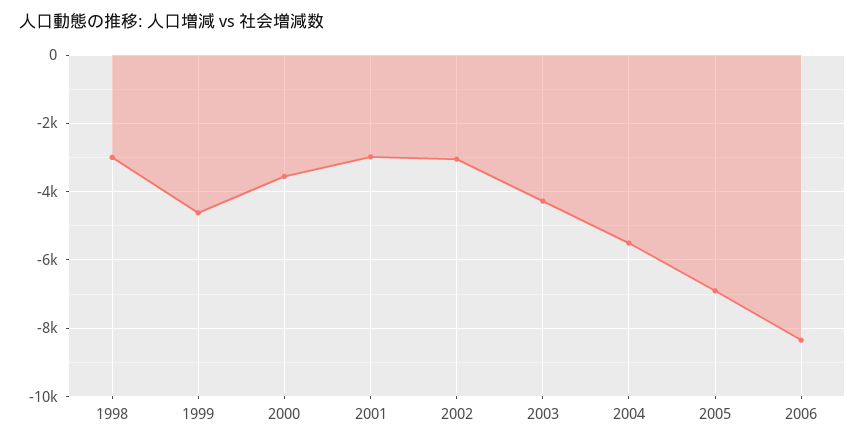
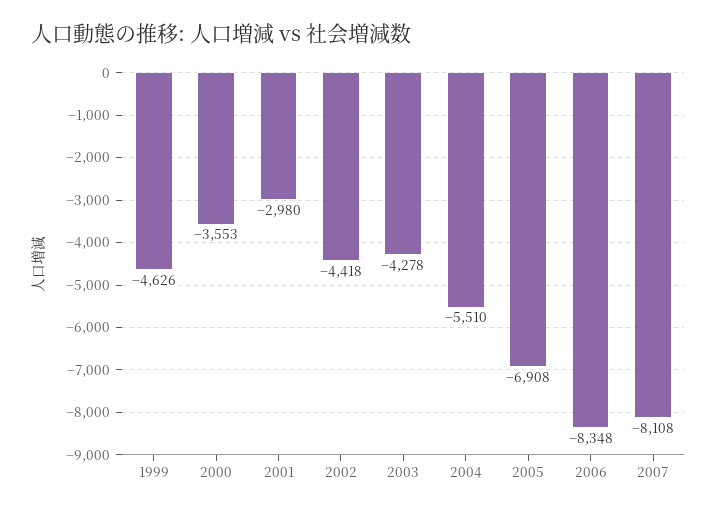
1998: -3000 -> none
2002: -3000 -> -4418
2007: none -> -8108

